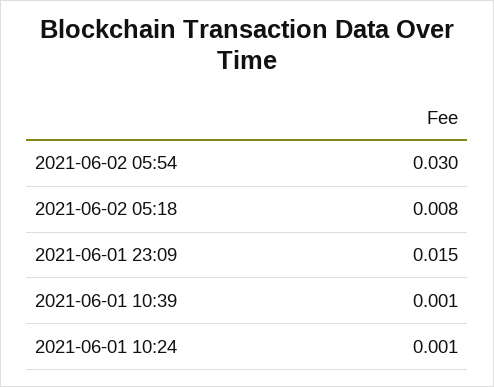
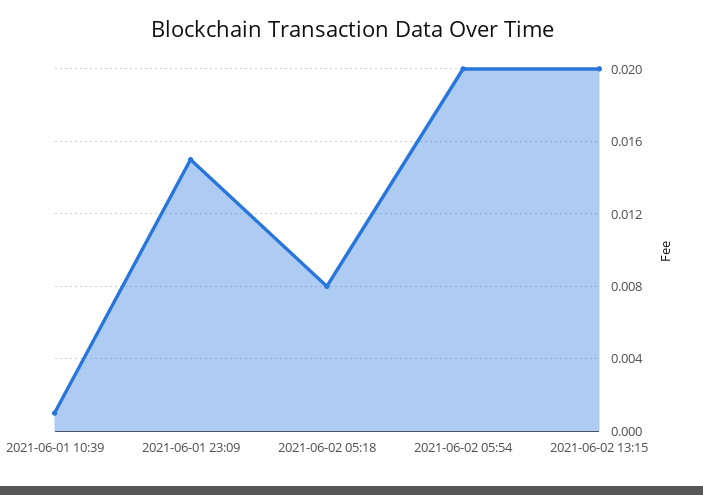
2021-06-02 05:54: 0.03 -> 0.02
2021-06-01 10:24: 0.001 -> none
2021-06-02 13:15: none -> 0.02

